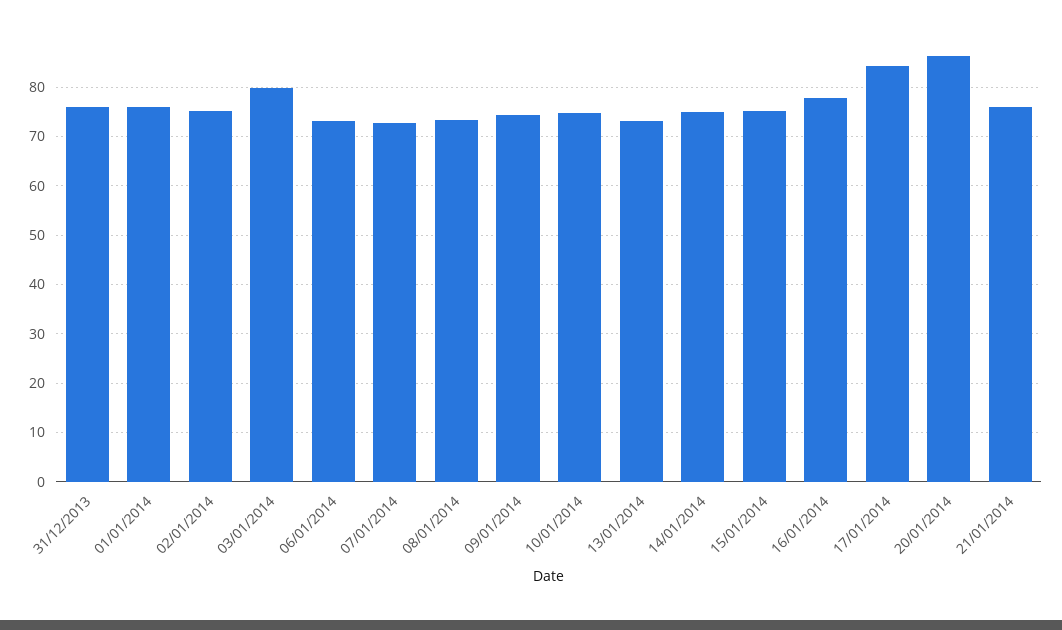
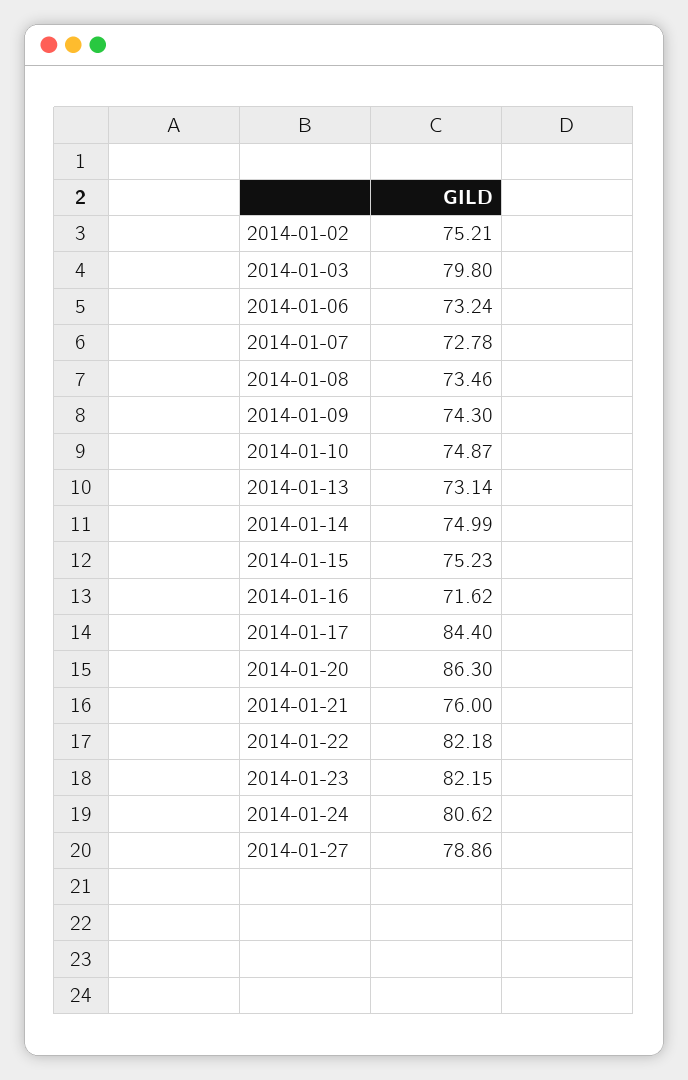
31/12/2013: 76 -> none
01/01/2014: 76 -> none
16/01/2014: 78 -> 71.62
2014-01-22: none -> 82.18
2014-01-23: none -> 82.15
2014-01-24: none -> 80.62
2014-01-27: none -> 78.86

